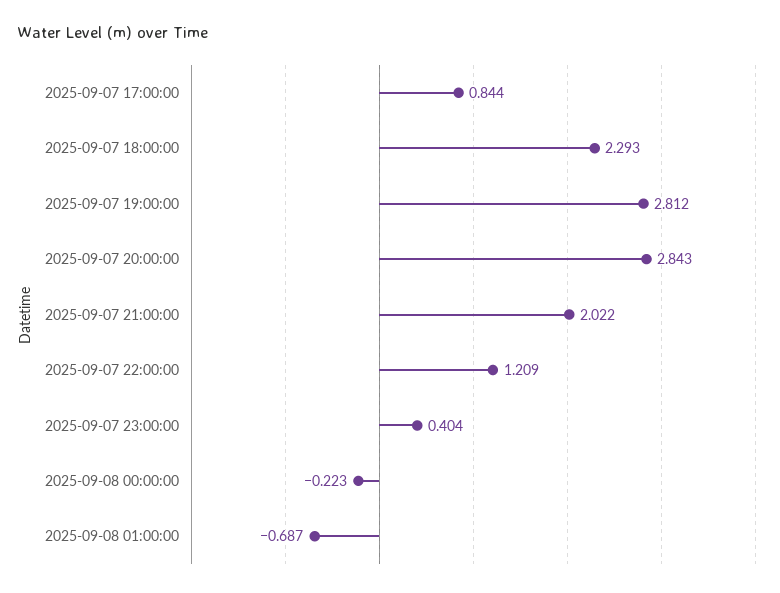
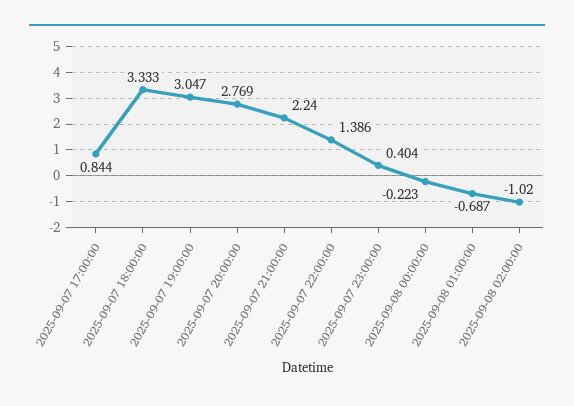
2025-09-07 18:00:00: 2.293 -> 3.333
2025-09-07 19:00:00: 2.812 -> 3.047
2025-09-07 20:00:00: 2.843 -> 2.769
2025-09-07 21:00:00: 2.022 -> 2.24
2025-09-07 22:00:00: 1.209 -> 1.386
2025-09-08 02:00:00: none -> -1.02

